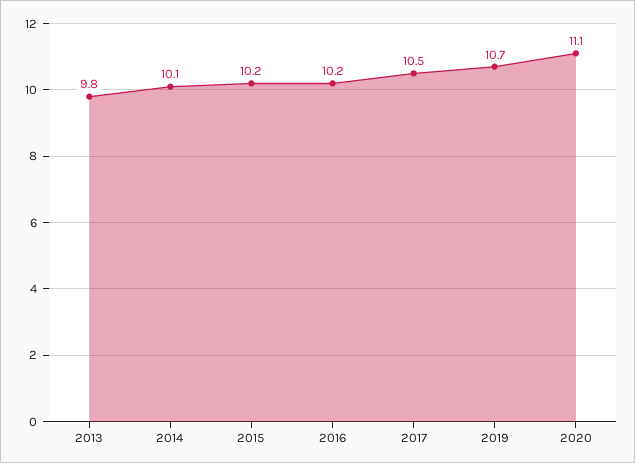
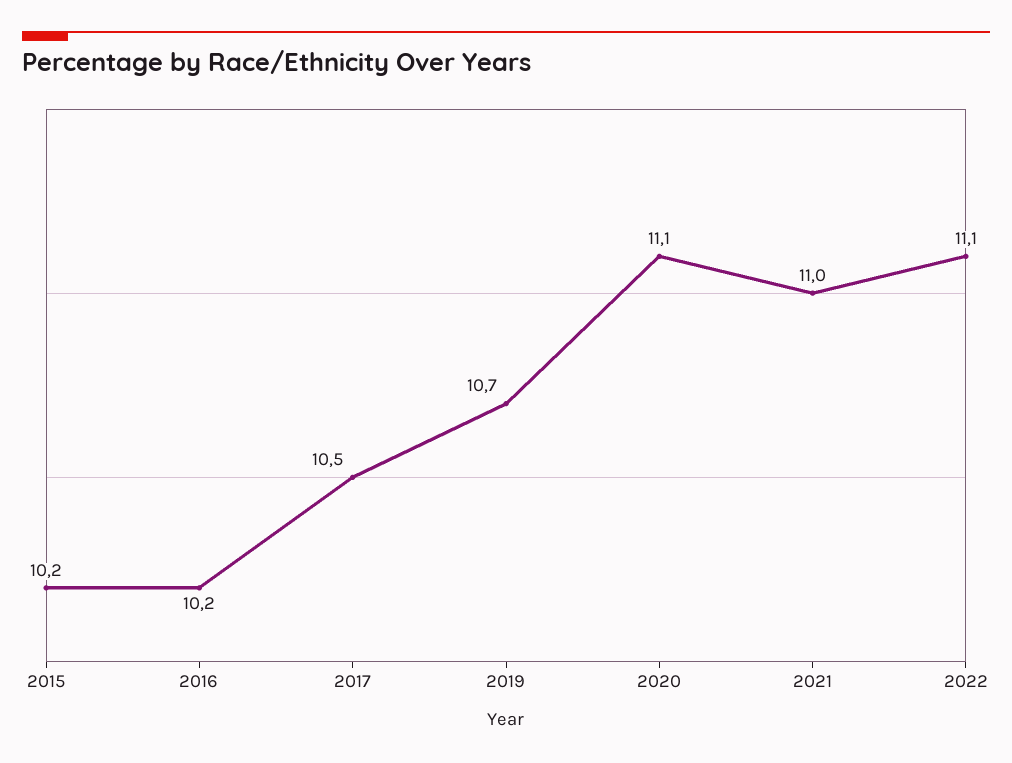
2013: 9.8 -> none
2014: 10.1 -> none
2021: none -> 11
2022: none -> 11.1

